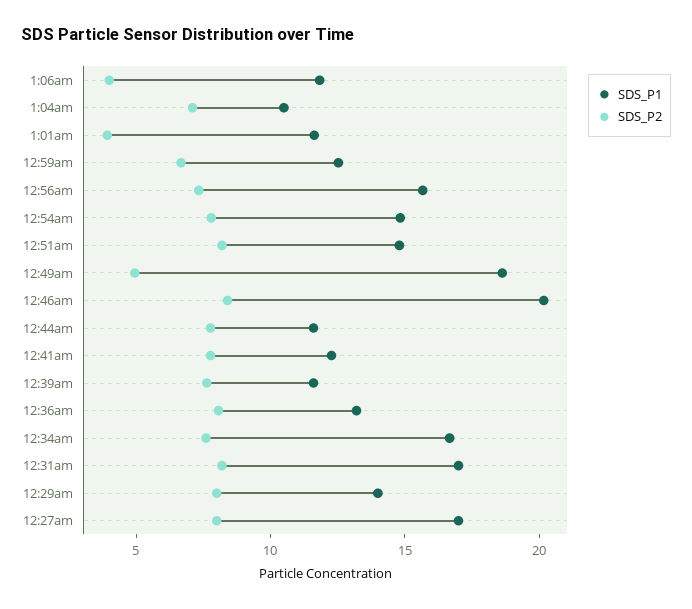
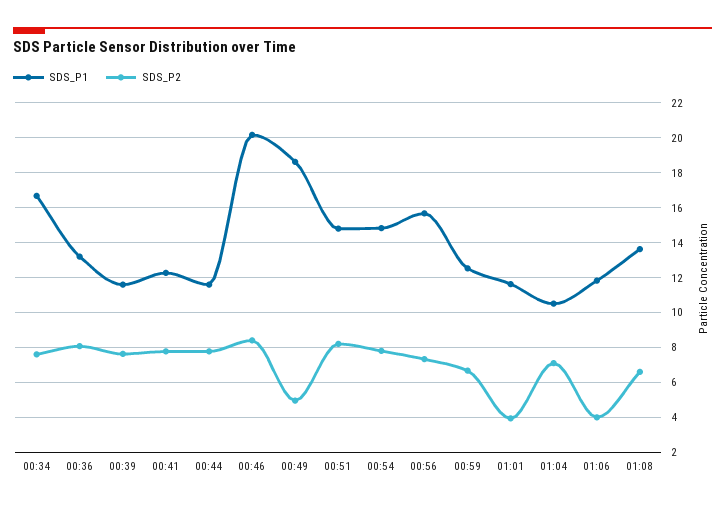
SDS_P1, 12:31am: 17 -> none
SDS_P2, 12:31am: 8 -> none
SDS_P1, 12:29am: 14 -> none
SDS_P2, 12:29am: 8 -> none
SDS_P1, 12:27am: 17 -> none
SDS_P2, 12:27am: 8 -> none
SDS_P1, 01:08: none -> 13.5
SDS_P2, 01:08: none -> 6.5

